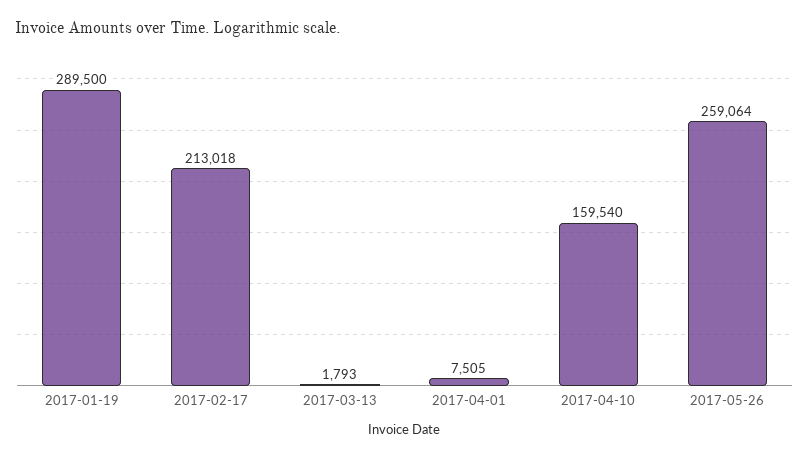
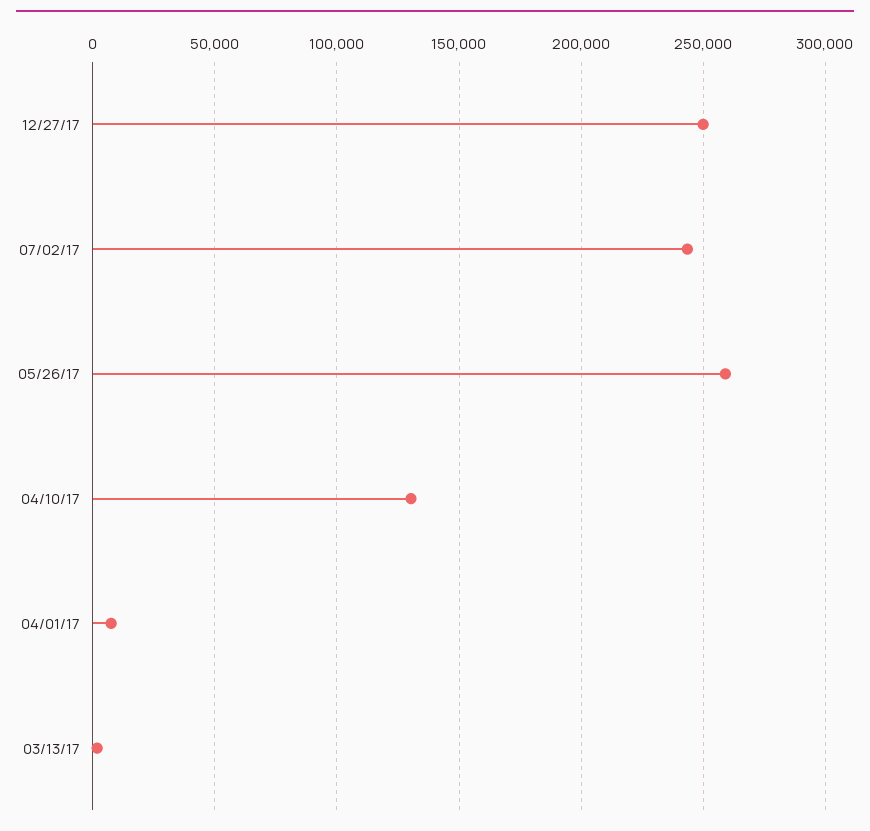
2017-01-19: 289500 -> none
2017-02-17: 213018 -> none
2017-04-10: 159540 -> 130000
12/27/17: none -> 250000
07/02/17: none -> 245000

